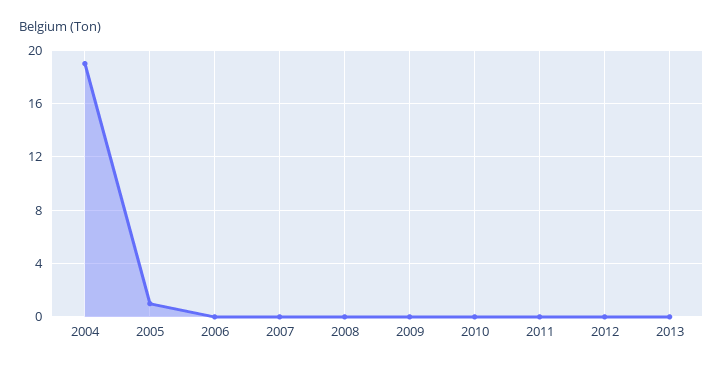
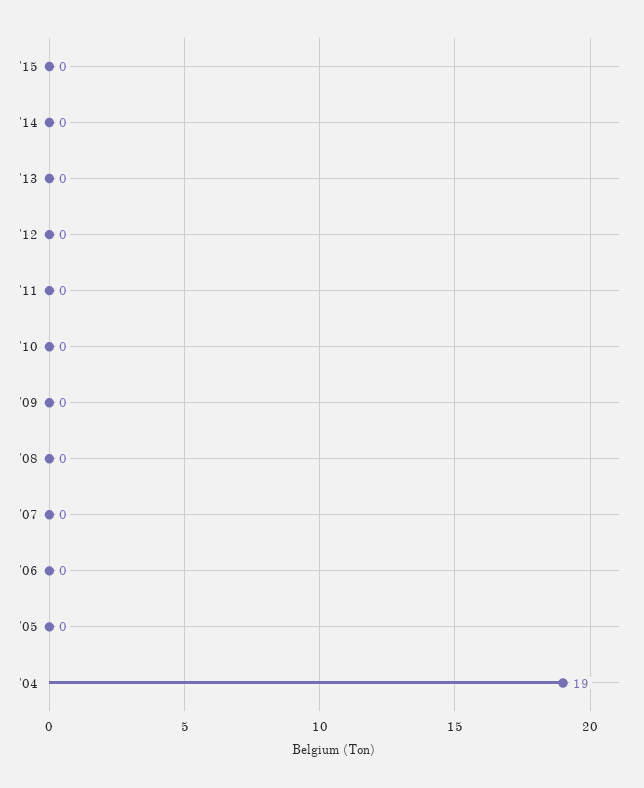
2005: 1 -> 0
'15: none -> 0
'14: none -> 0

